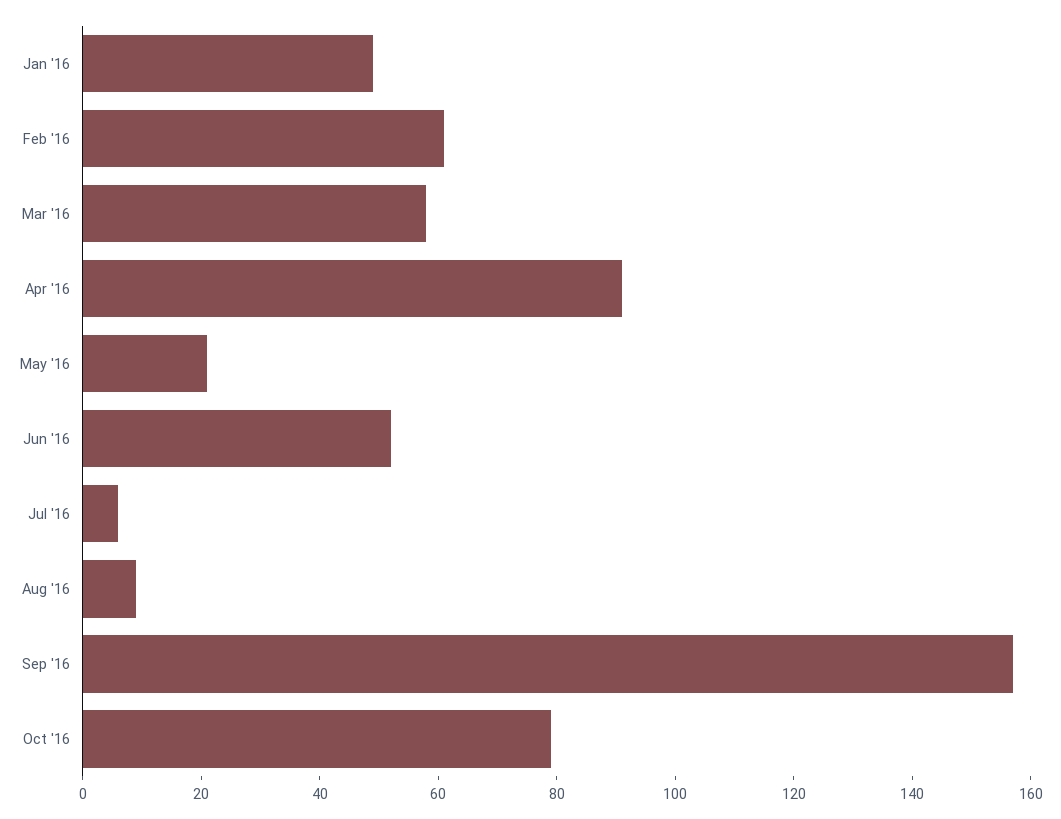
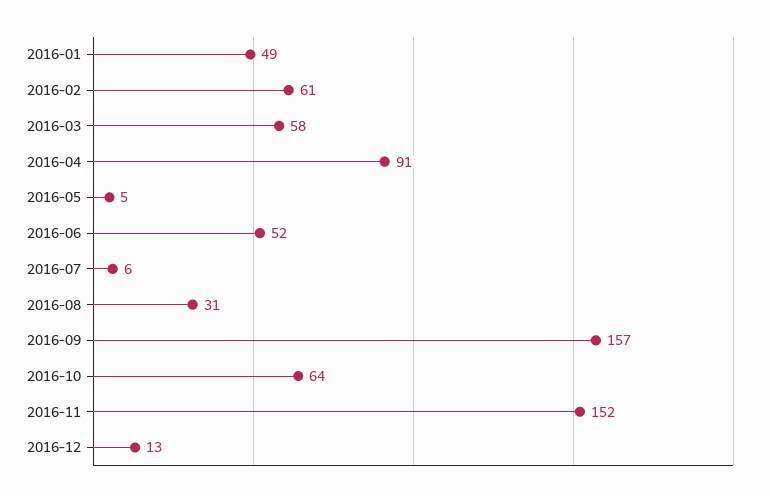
May '16: 20 -> 5
Aug '16: 10 -> 31
Oct '16: 80 -> 64
2016-11: none -> 152
2016-12: none -> 13

